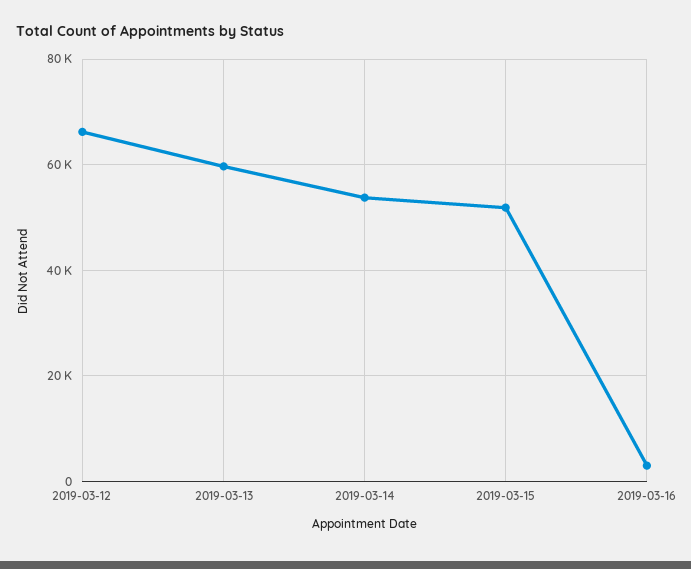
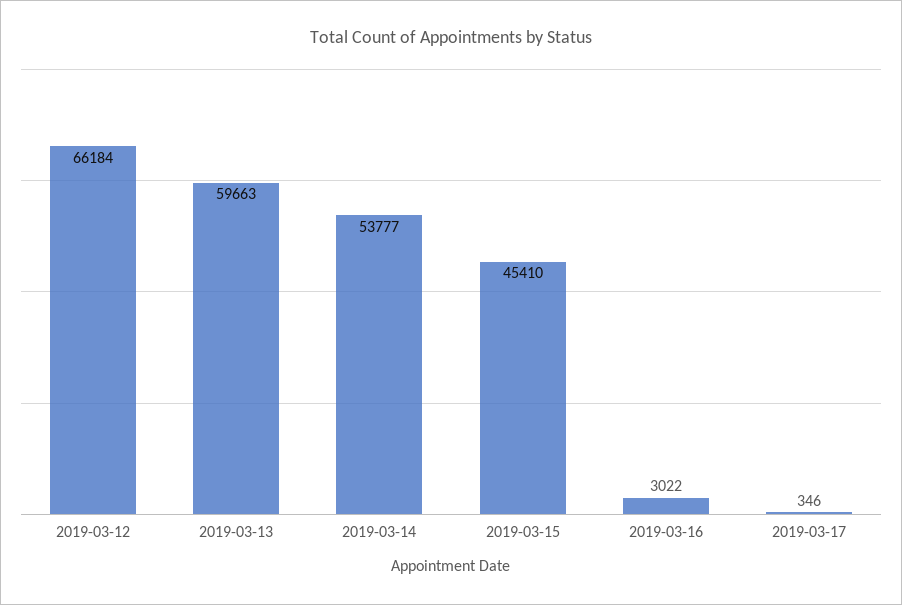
2019-03-15: 52000 -> 45410
2019-03-17: none -> 346

